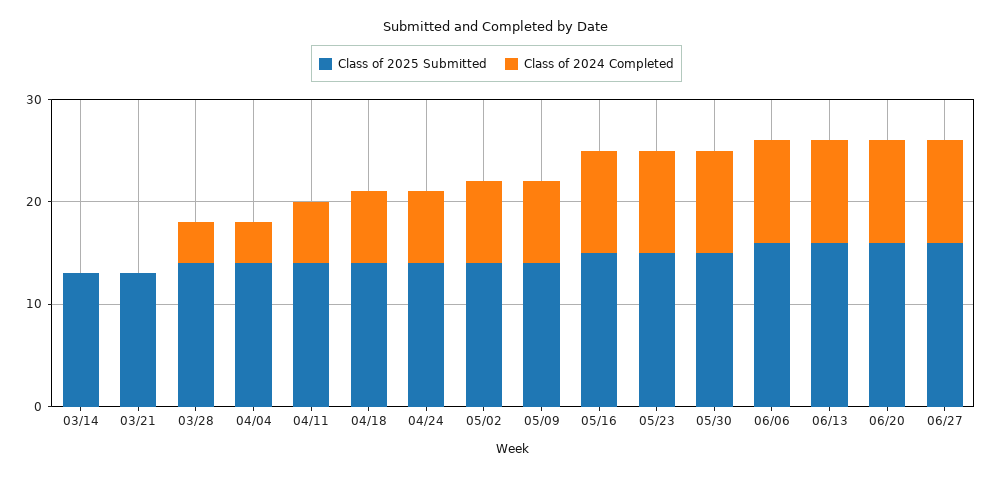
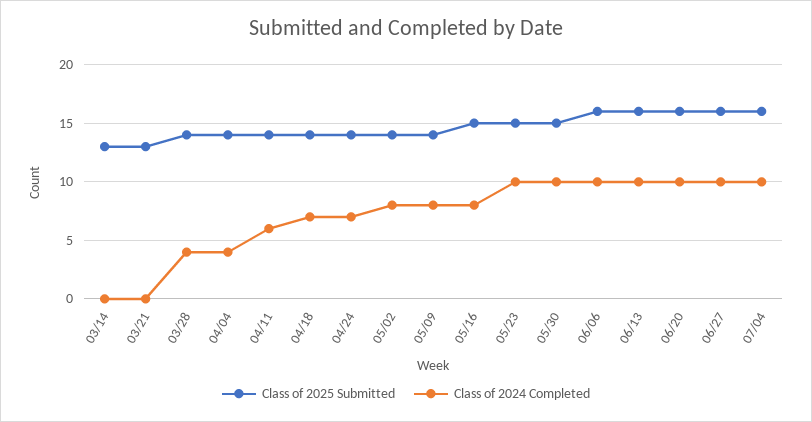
Class of 2024 Completed, 05/16: 10 -> 8
Class of 2025 Submitted, 07/04: none -> 16
Class of 2024 Completed, 07/04: none -> 10

